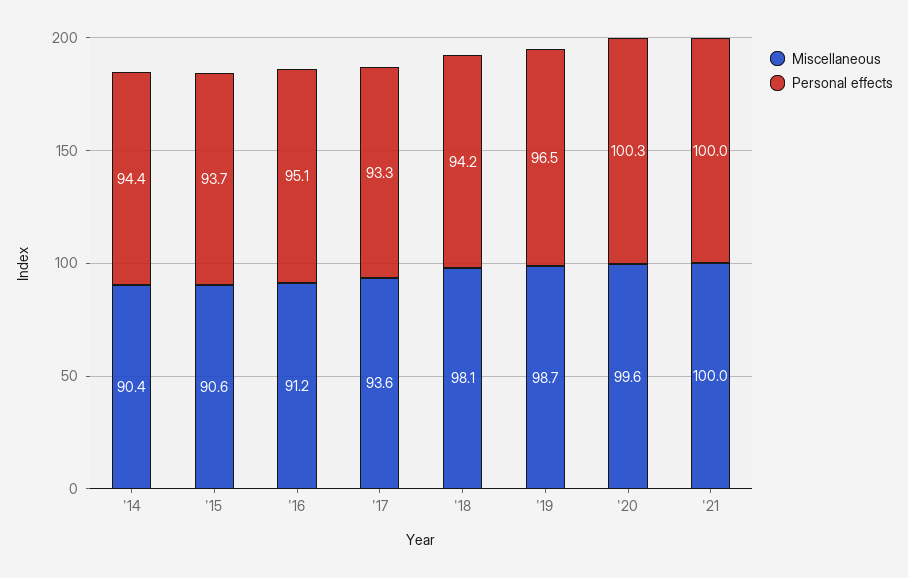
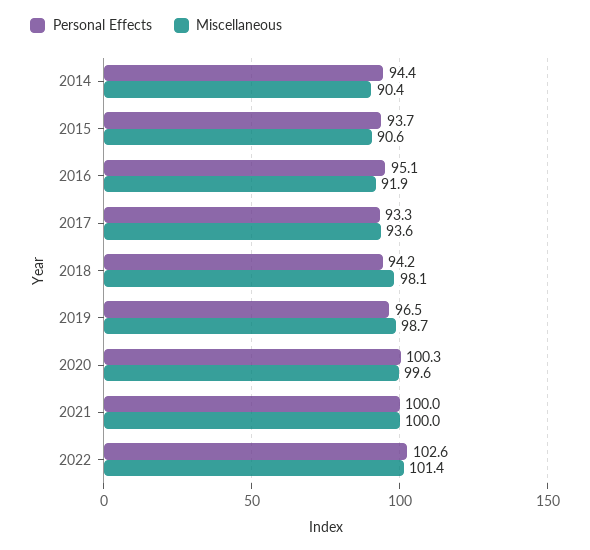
Miscellaneous, '16: 91.2 -> 91.9
Personal effects, 2022: none -> 102.6
Miscellaneous, 2022: none -> 101.4

